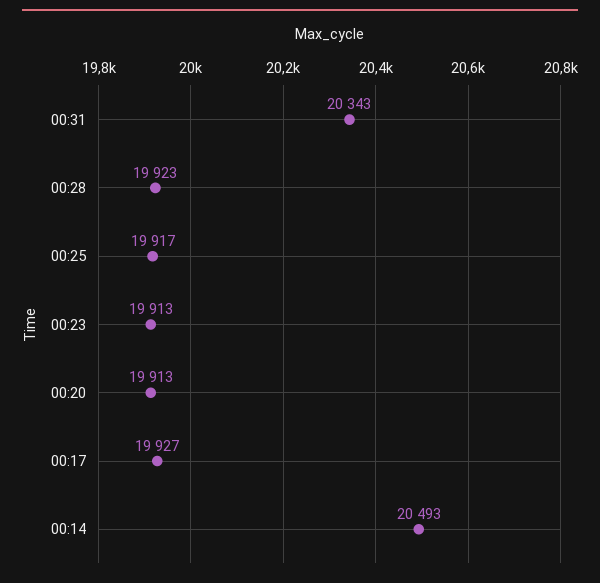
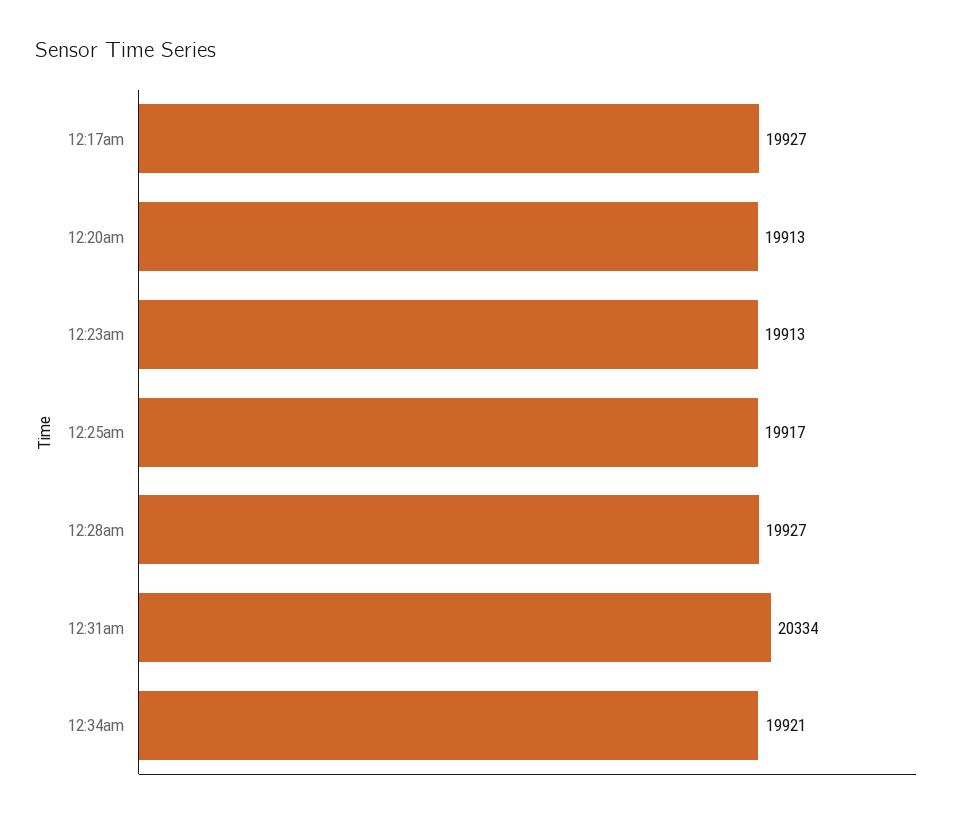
00:31: 20343 -> 20334
00:28: 19923 -> 19927
00:14: 20493 -> none
12:34am: none -> 19921

